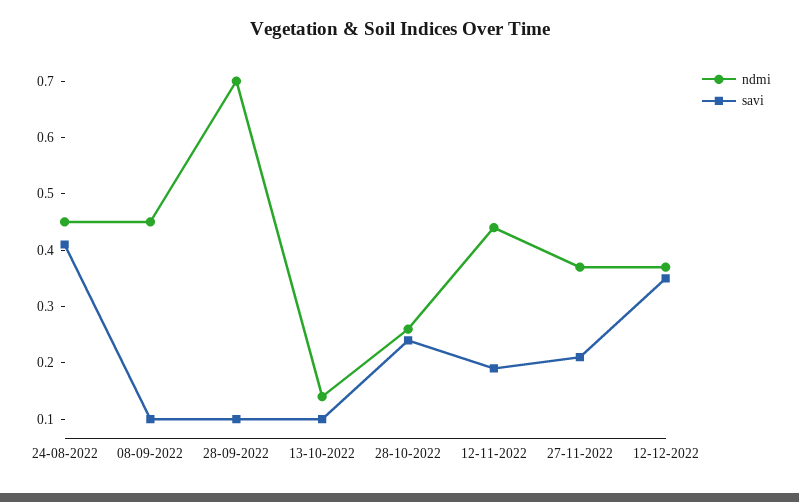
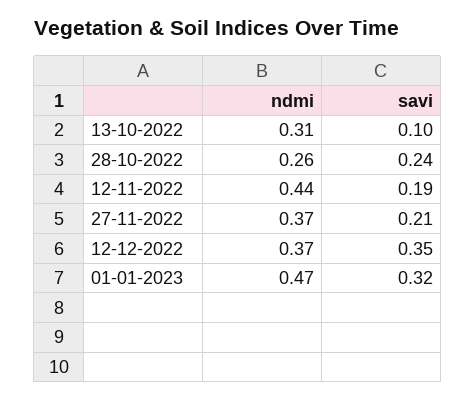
ndmi, 24-08-2022: 0.45 -> none
savi, 24-08-2022: 0.4 -> none
ndmi, 08-09-2022: 0.45 -> none
savi, 08-09-2022: 0.1 -> none
ndmi, 28-09-2022: 0.7 -> none
savi, 28-09-2022: 0.1 -> none
ndmi, 13-10-2022: 0.15 -> 0.31
ndmi, 01-01-2023: none -> 0.47
savi, 01-01-2023: none -> 0.32

